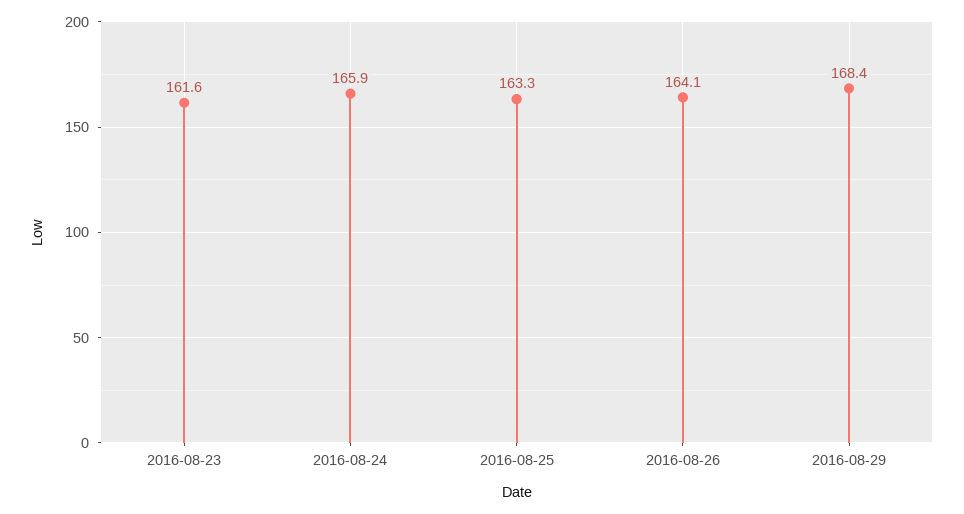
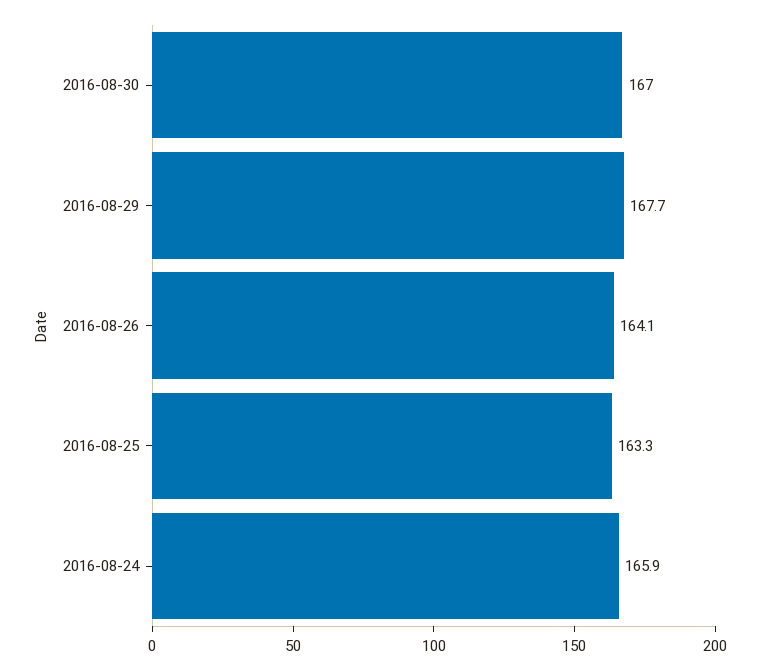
2016-08-23: 161.6 -> none
2016-08-29: 168.4 -> 167.7
2016-08-30: none -> 167

